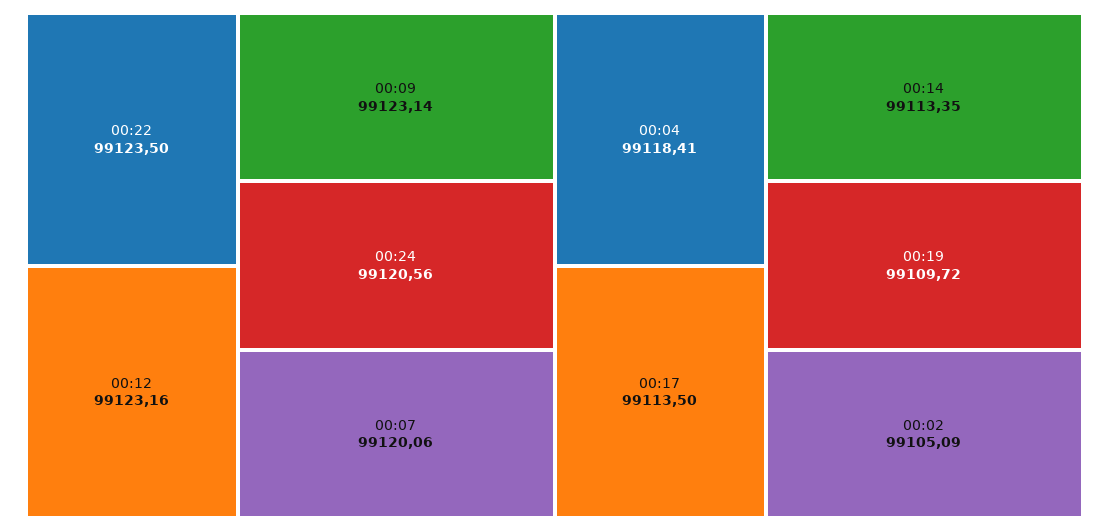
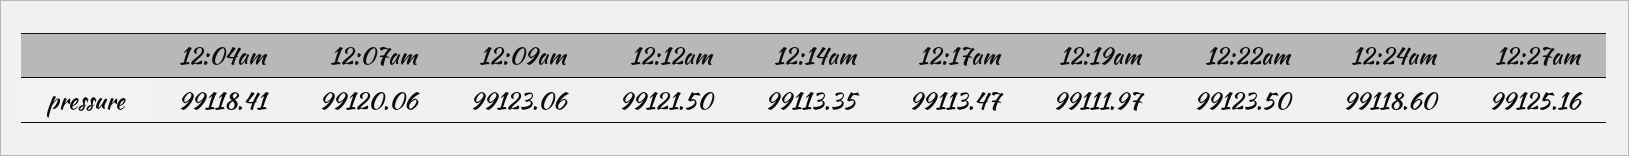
00:12: 99123.16 -> 99121.5
00:09: 99123.14 -> 99123.06
00:24: 99120.56 -> 99118.6
00:17: 99113.5 -> 99113.47
00:19: 99109.72 -> 99111.97
00:02: 99105.09 -> none
12:27am: none -> 99125.16

